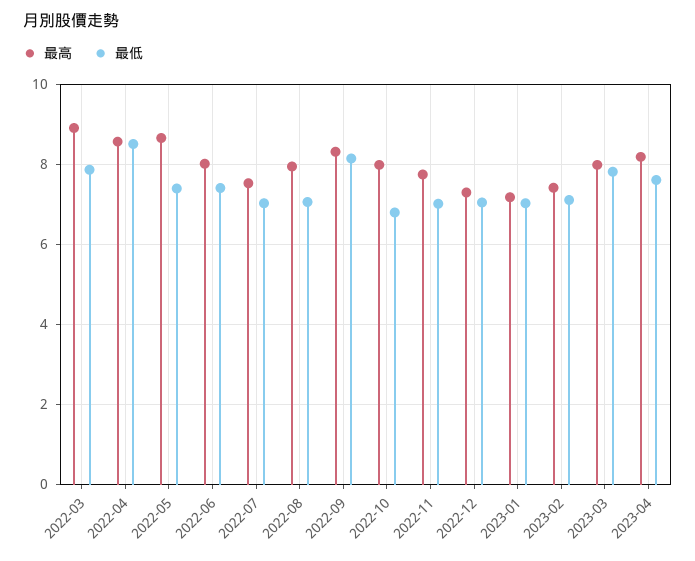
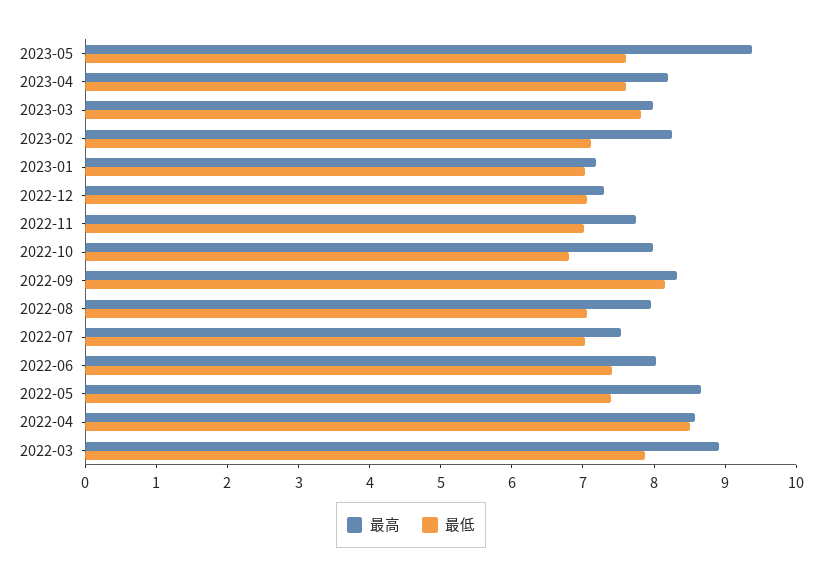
最高, 2023-02: 7.4 -> 8.2
最高, 2023-05: none -> 9.4
最低, 2023-05: none -> 7.6

